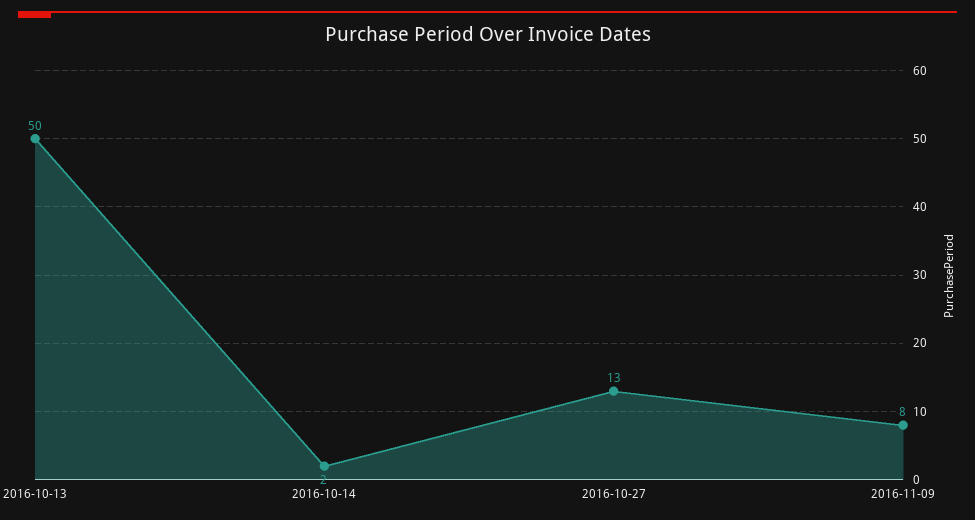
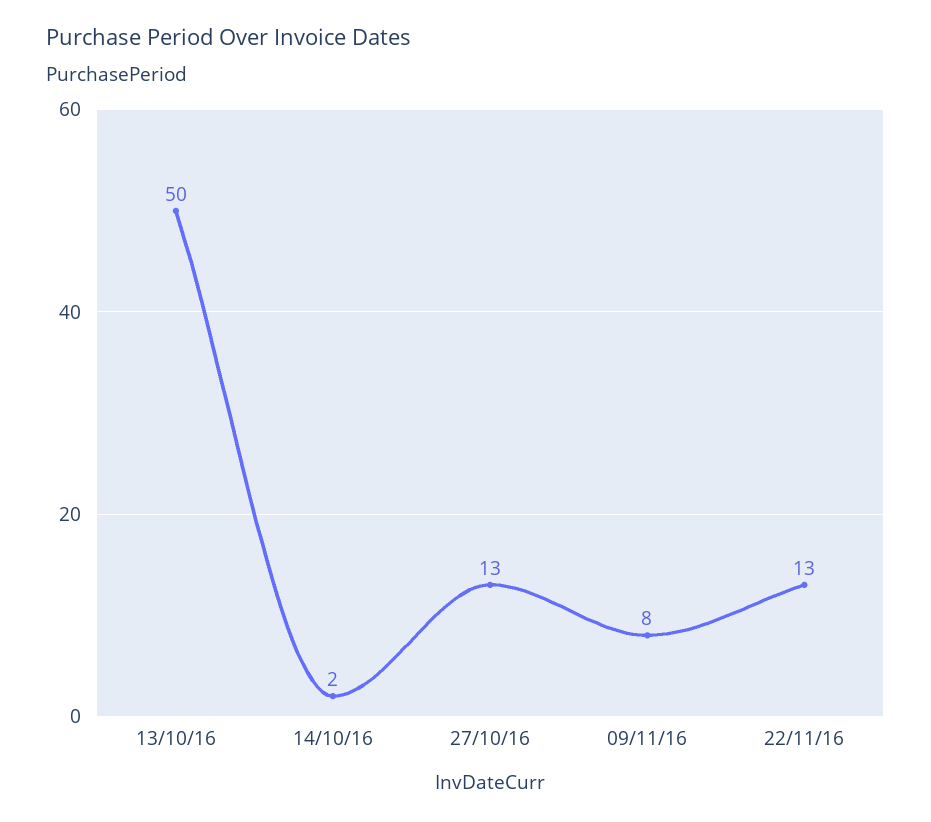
22/11/16: none -> 13

